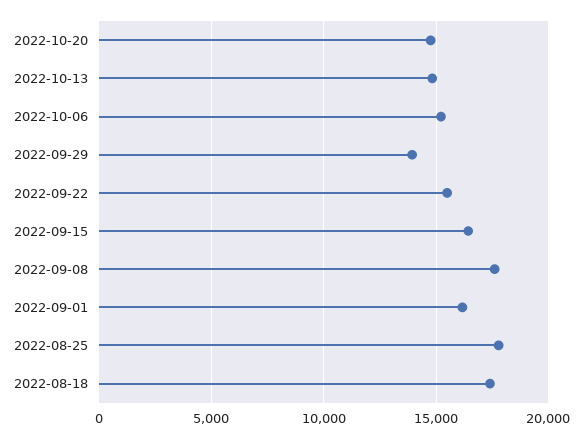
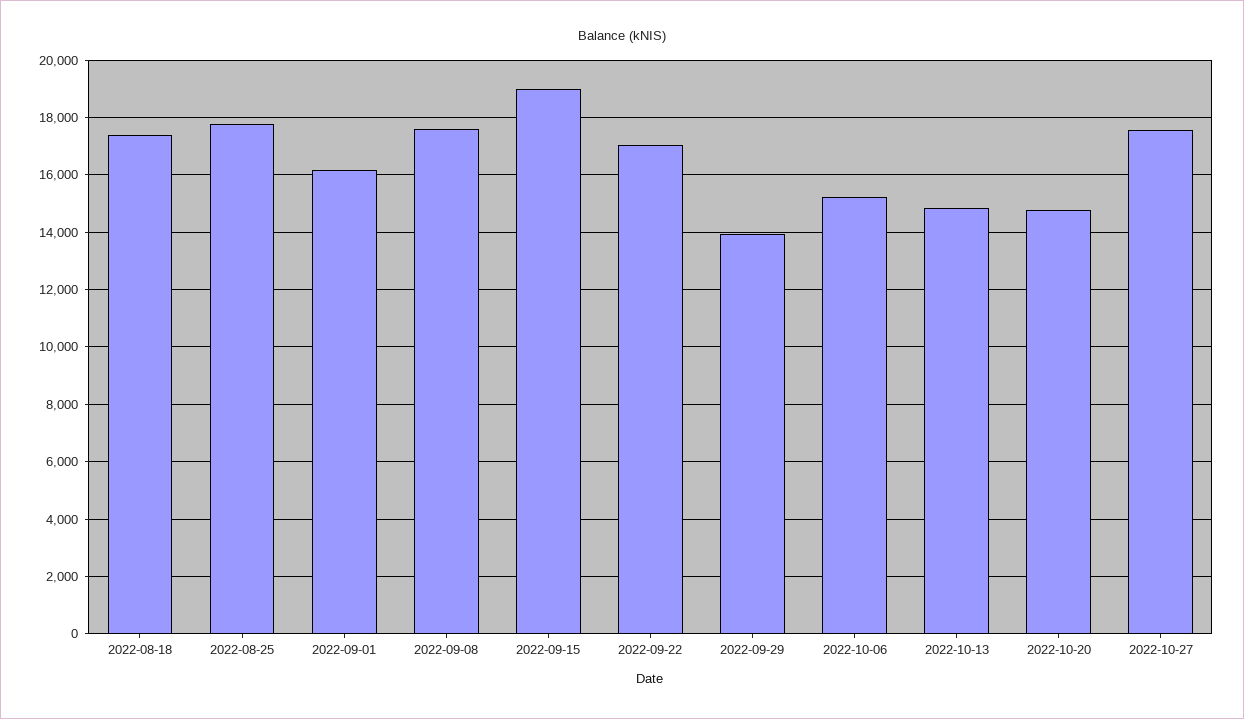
2022-09-22: 15500 -> 17000
2022-09-15: 16500 -> 19000
2022-10-27: none -> 17500

